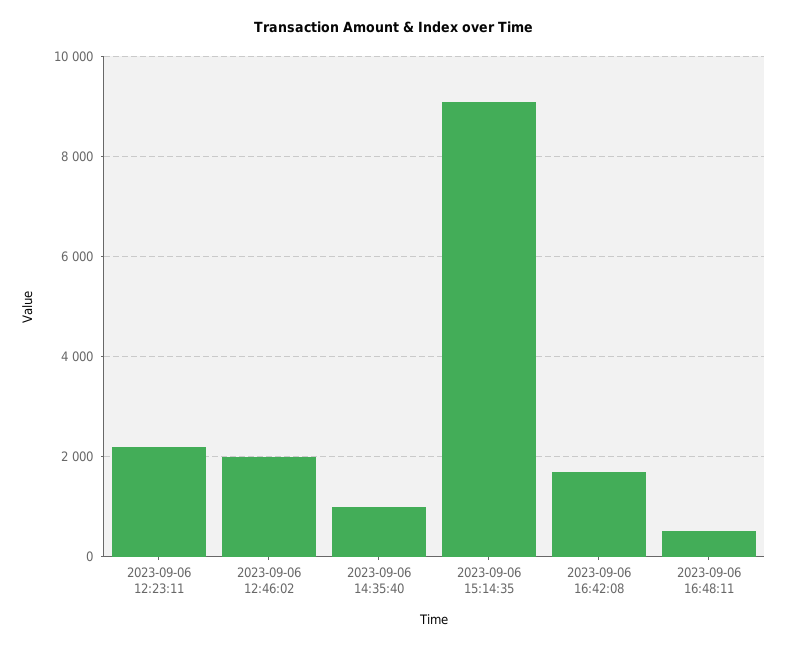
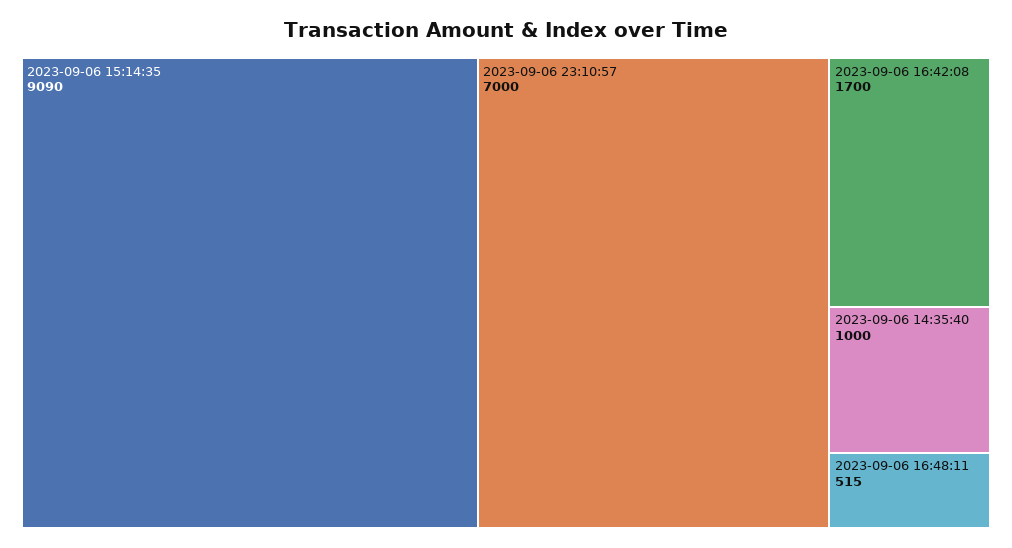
2023-09-06 12:23:11: 2200 -> none
2023-09-06 12:46:02: 2000 -> none
2023-09-06 23:10:57: none -> 7000

